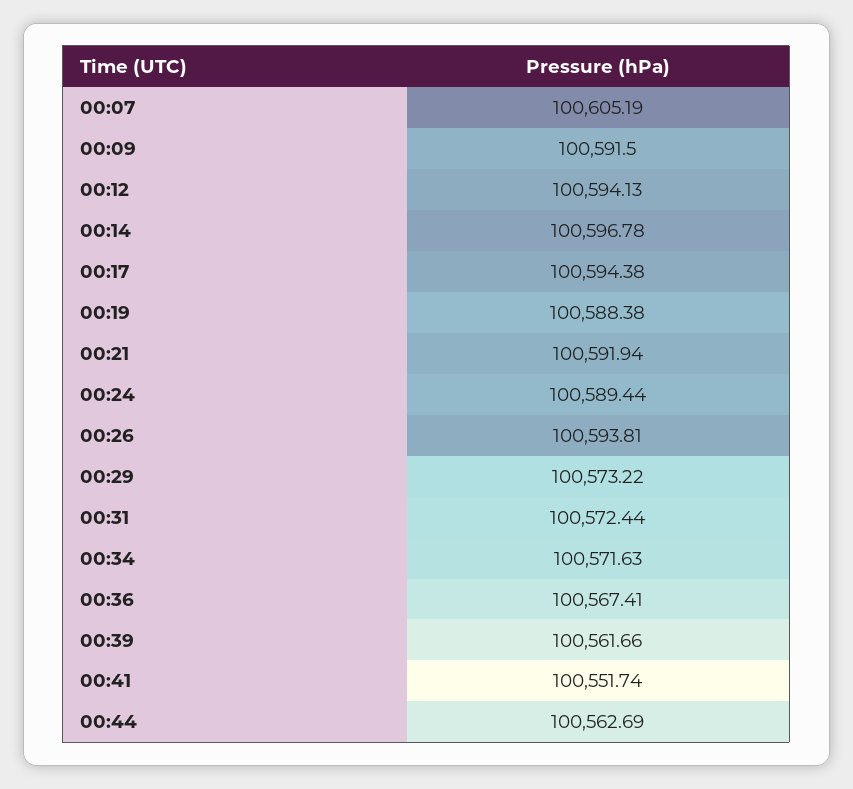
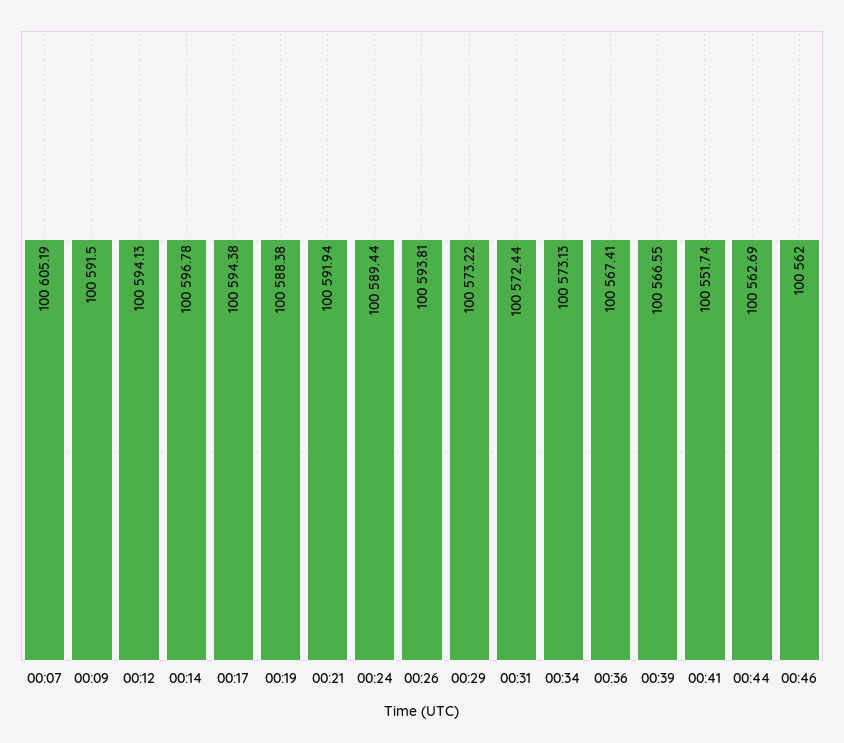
00:34: 100571.63 -> 100573.13
00:39: 100561.66 -> 100566.55
00:46: none -> 100562

